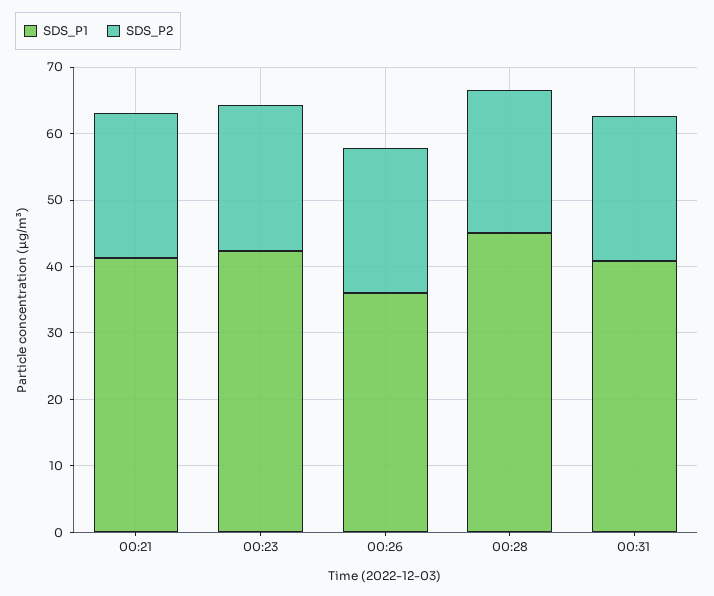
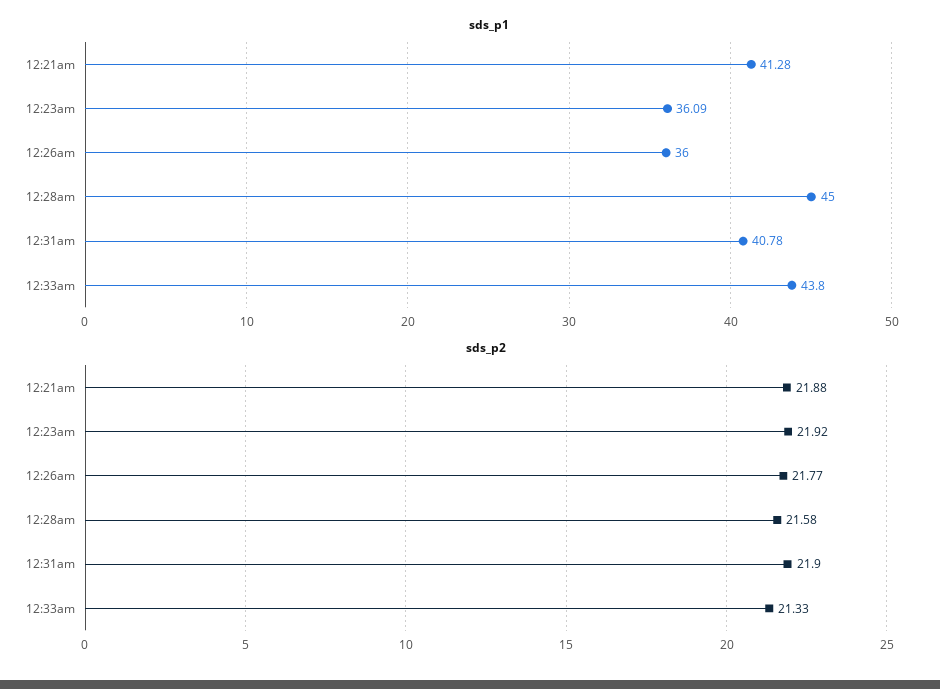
SDS_P1, 00:23: 42 -> 36.09
SDS_P1, 12:33am: none -> 43.8
SDS_P2, 12:33am: none -> 21.33

